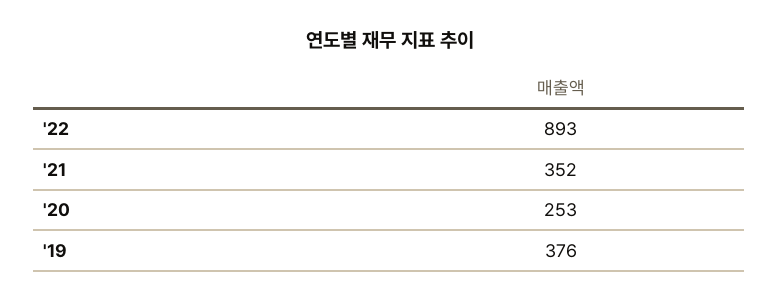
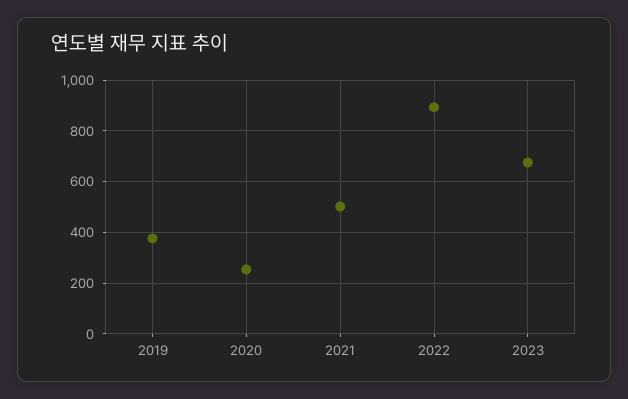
'21: 352 -> 500
2023: none -> 675

